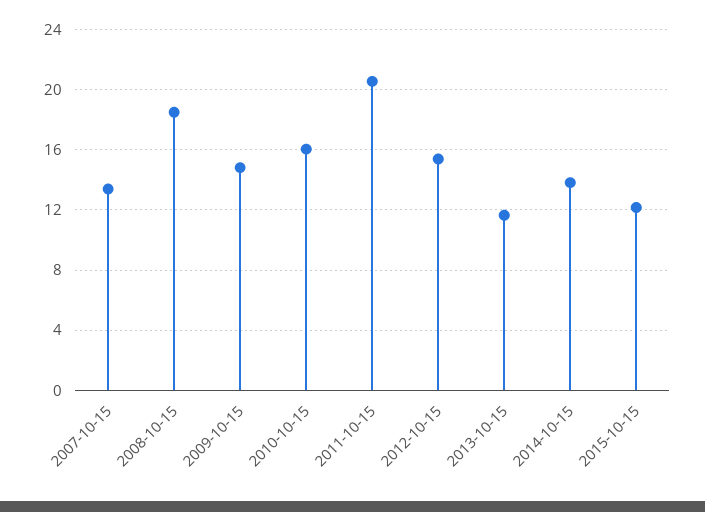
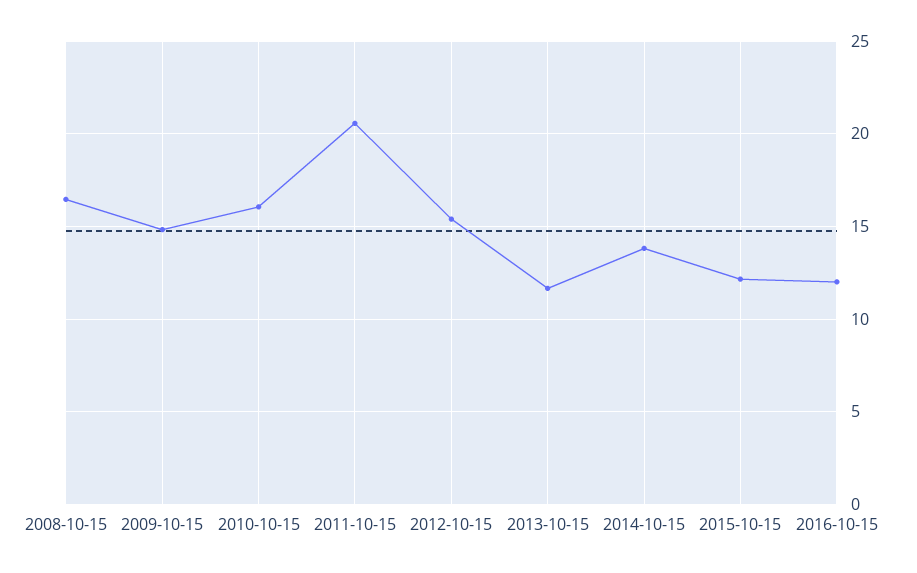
2007-10-15: 13.5 -> none
2008-10-15: 18.5 -> 16.5
2016-10-15: none -> 12

